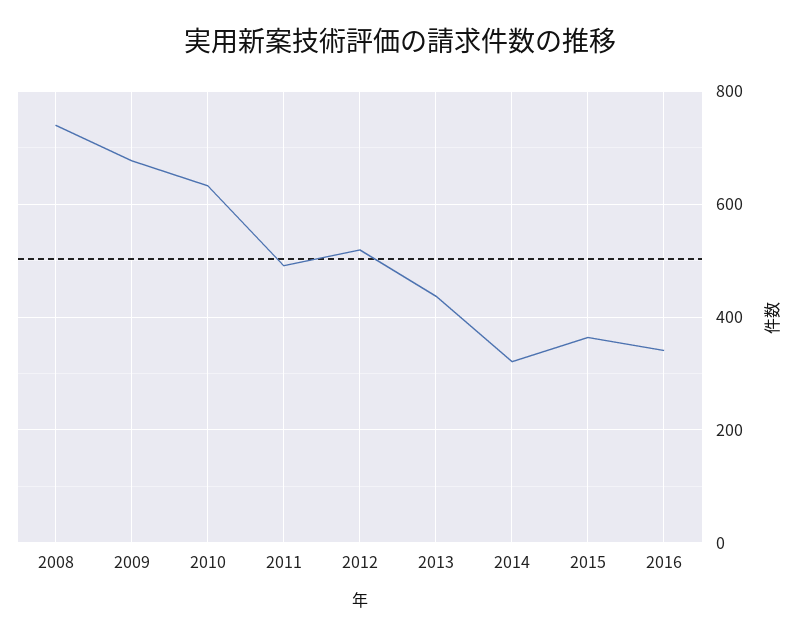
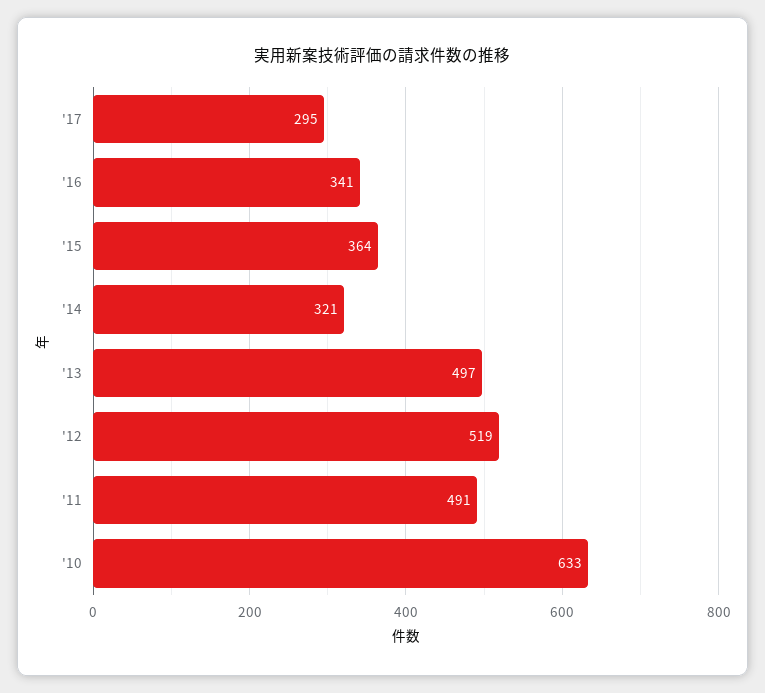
2008: 740 -> none
2009: 680 -> none
2013: 440 -> 497
'17: none -> 295

